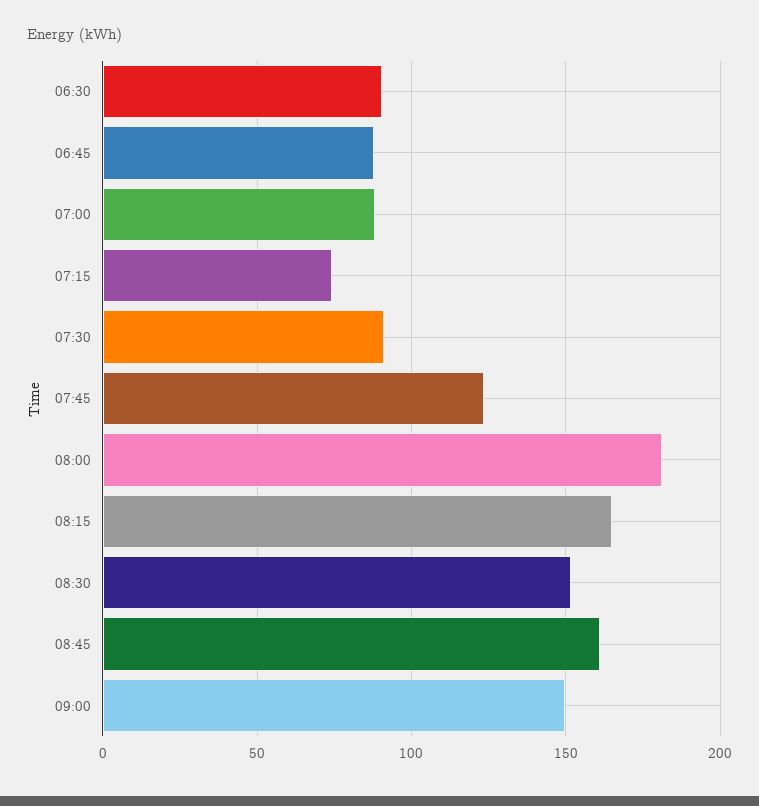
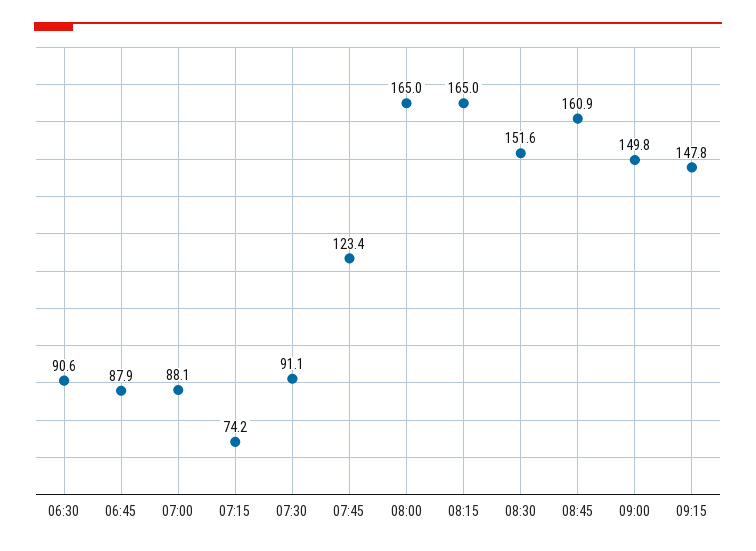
08:00: 180 -> 165
09:15: none -> 147.8

